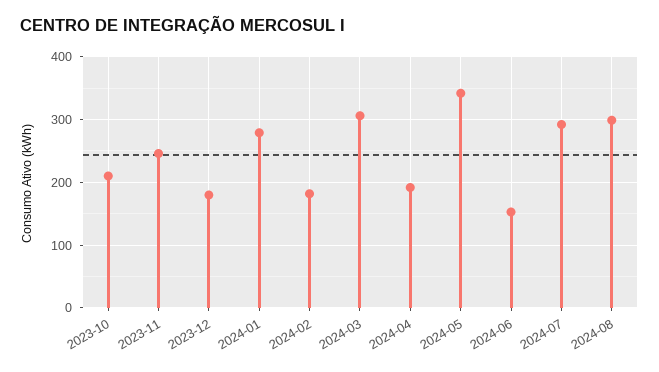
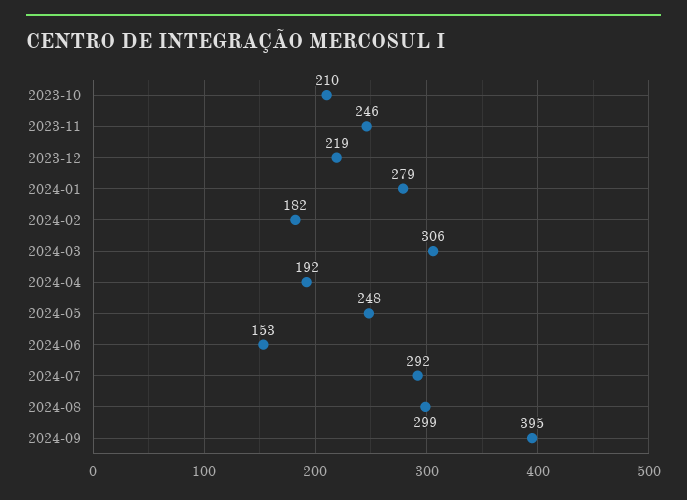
2023-12: 180 -> 219
2024-05: 340 -> 248
2024-09: none -> 395

